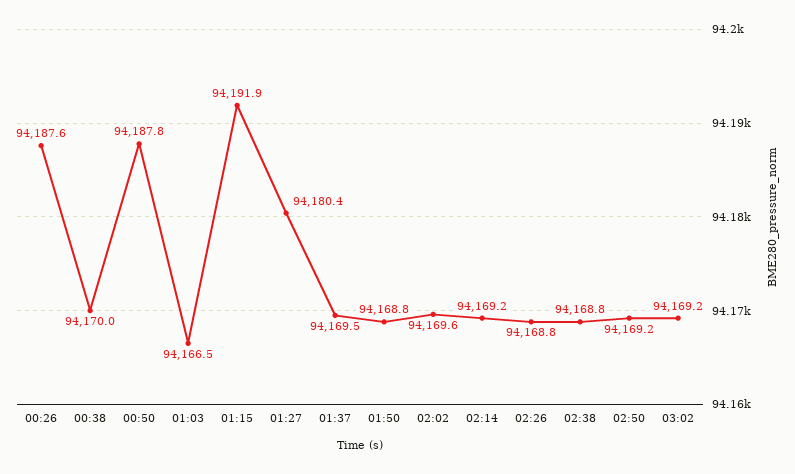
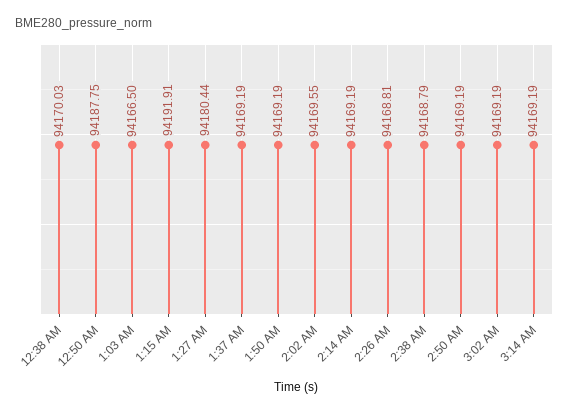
00:26: 94187.6 -> none
01:37: 94169.5 -> 94169.19
01:50: 94168.8 -> 94169.19
3:14 AM: none -> 94169.19

